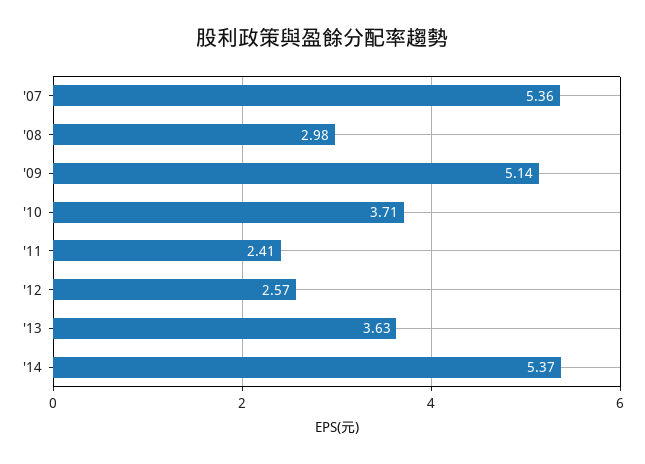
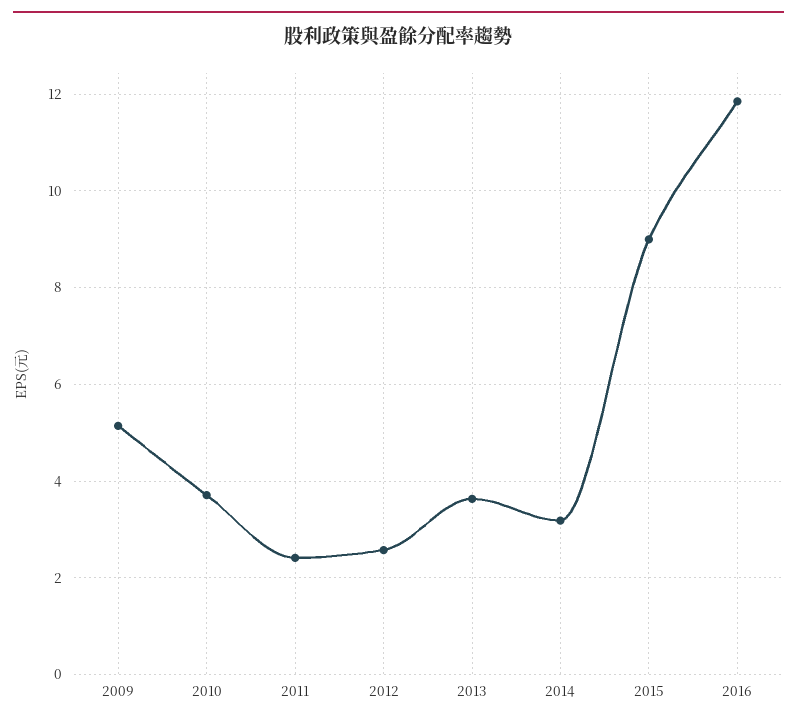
'07: 5.36 -> none
'08: 2.98 -> none
'14: 5.37 -> 3.2
2015: none -> 9
2016: none -> 11.8

